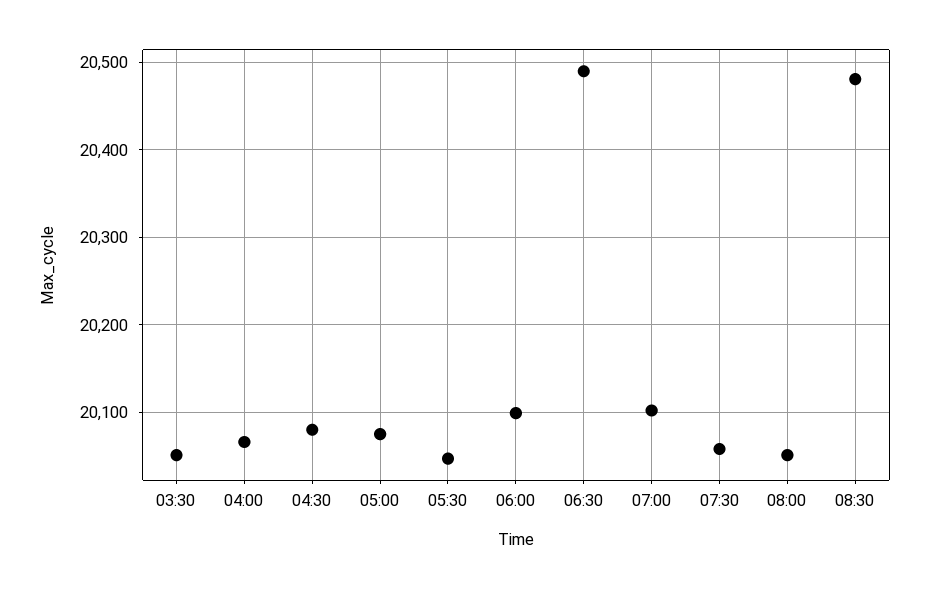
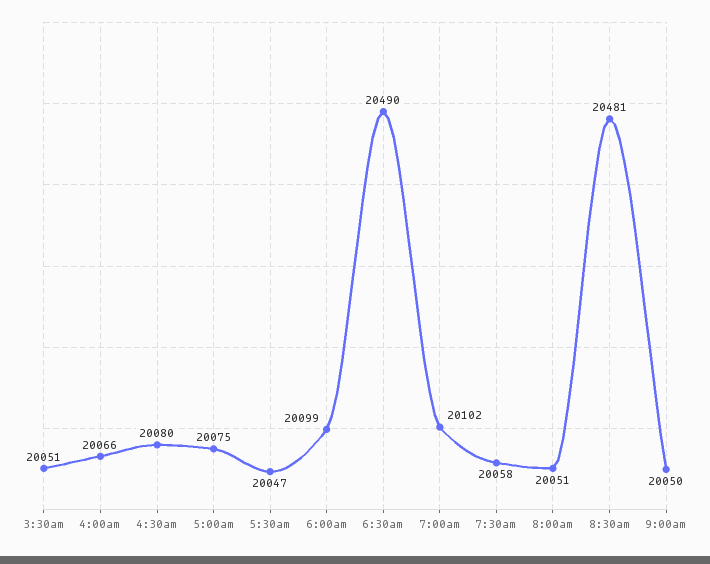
9:00am: none -> 20050

